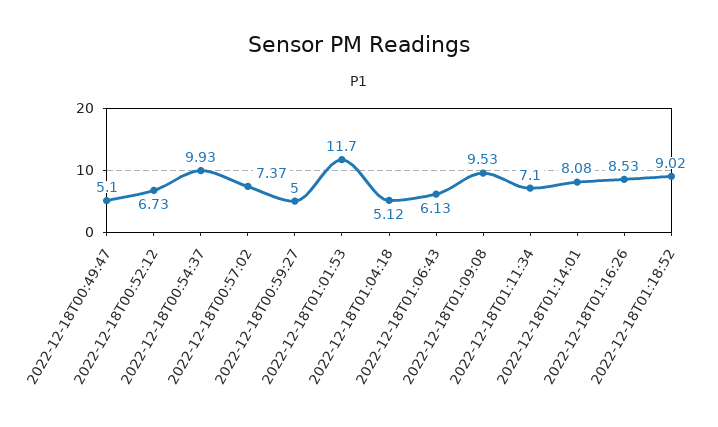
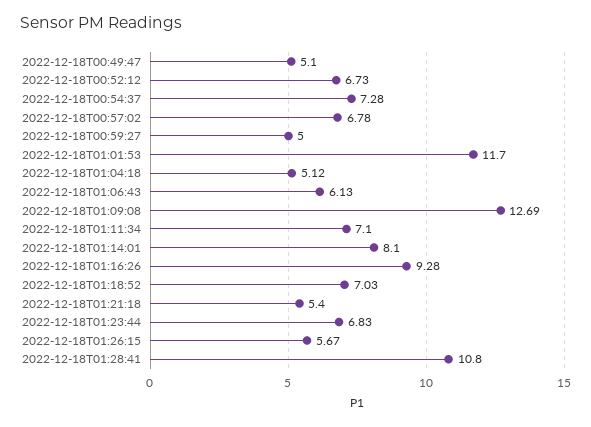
2022-12-18T00:54:37: 9.93 -> 7.28
2022-12-18T00:57:02: 7.37 -> 6.78
2022-12-18T01:09:08: 9.53 -> 12.69
2022-12-18T01:14:01: 8.08 -> 8.1
2022-12-18T01:16:26: 8.53 -> 9.28
2022-12-18T01:18:52: 9.02 -> 7.03
2022-12-18T01:21:18: none -> 5.4
2022-12-18T01:23:44: none -> 6.83
2022-12-18T01:26:15: none -> 5.67
2022-12-18T01:28:41: none -> 10.8

